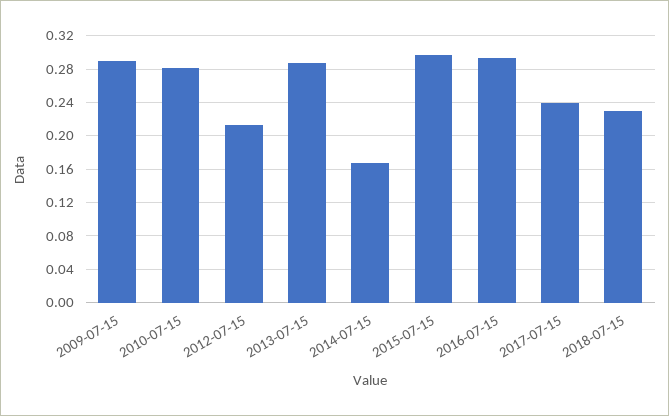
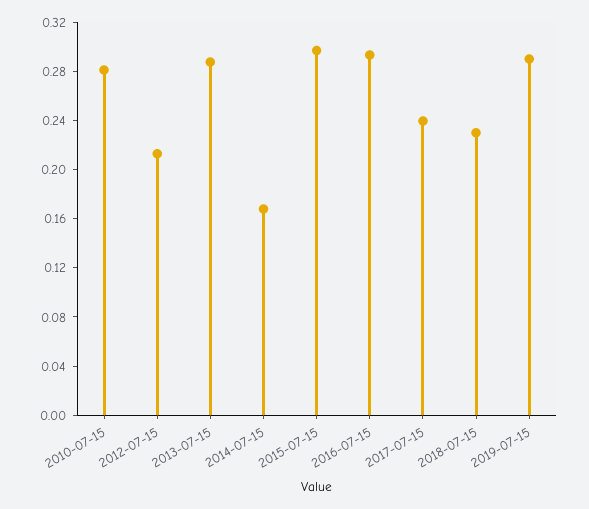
2009-07-15: 0.29 -> none
2019-07-15: none -> 0.29

